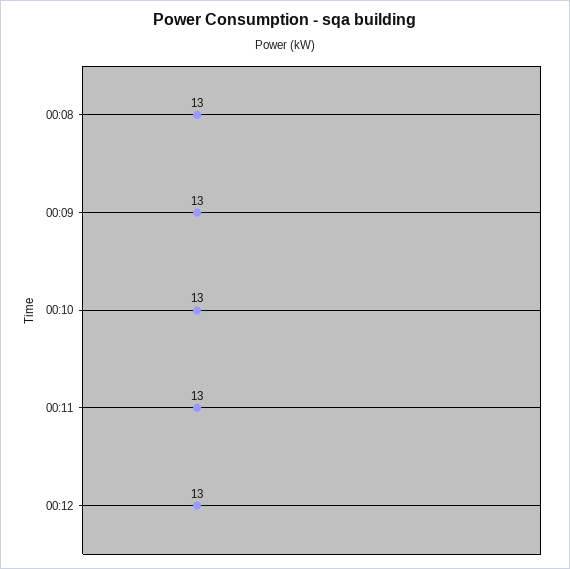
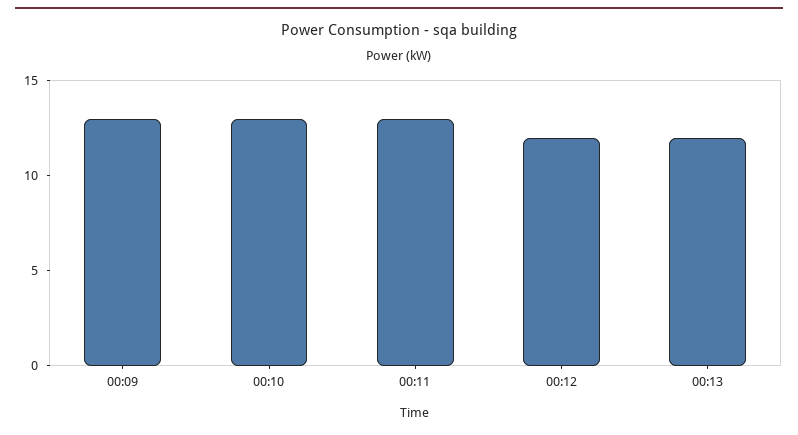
00:08: 13 -> none
00:12: 13 -> 12
00:13: none -> 12

